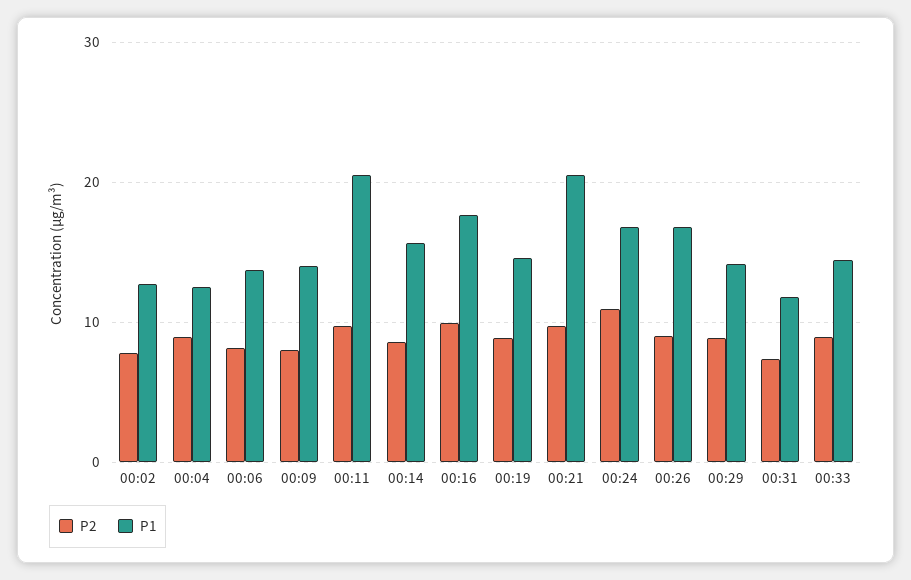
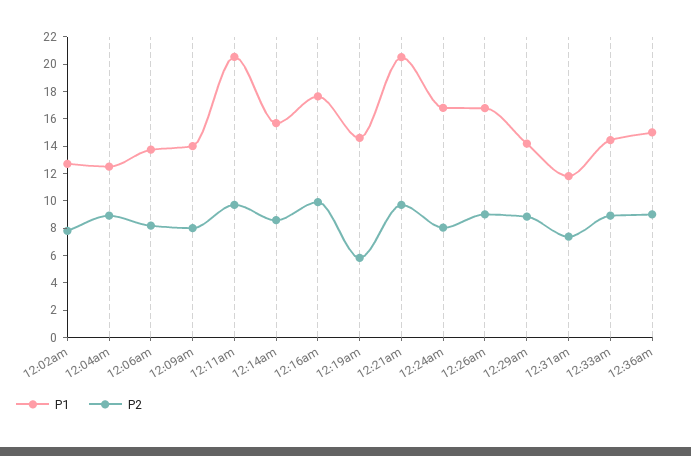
P2, 00:19: 9 -> 6
P2, 00:24: 11 -> 8
P1, 12:36am: none -> 15
P2, 12:36am: none -> 9

